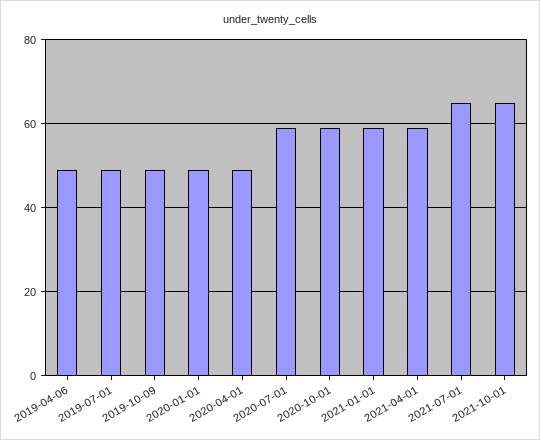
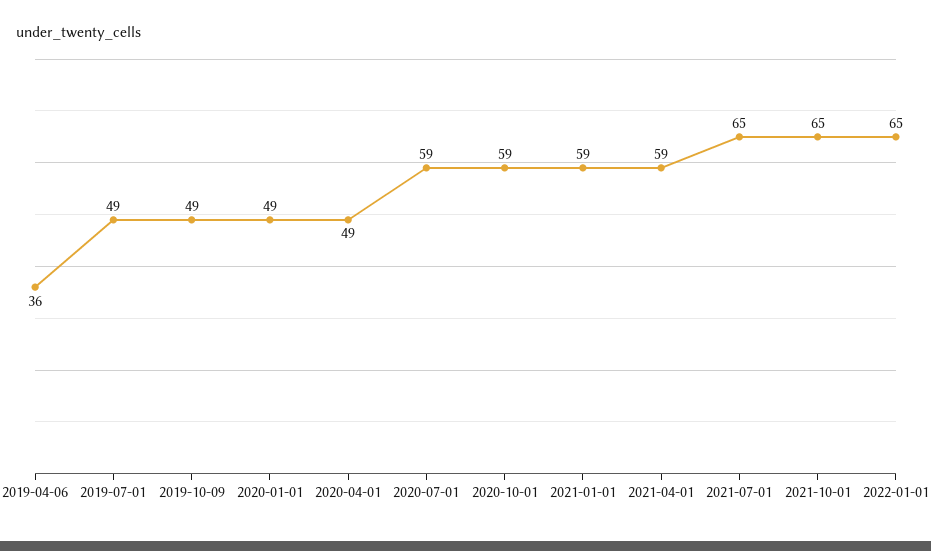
2019-04-06: 50 -> 36
2022-01-01: none -> 65

